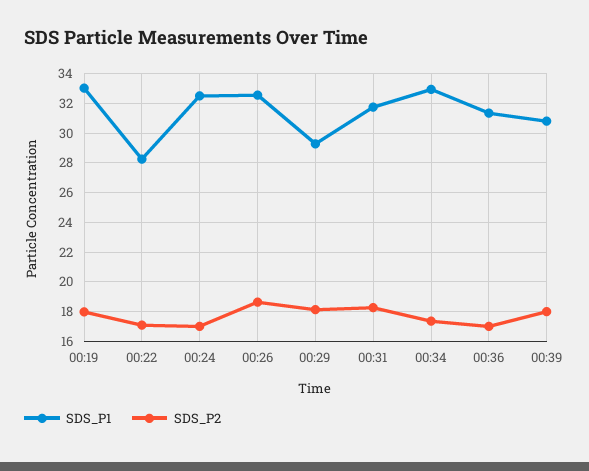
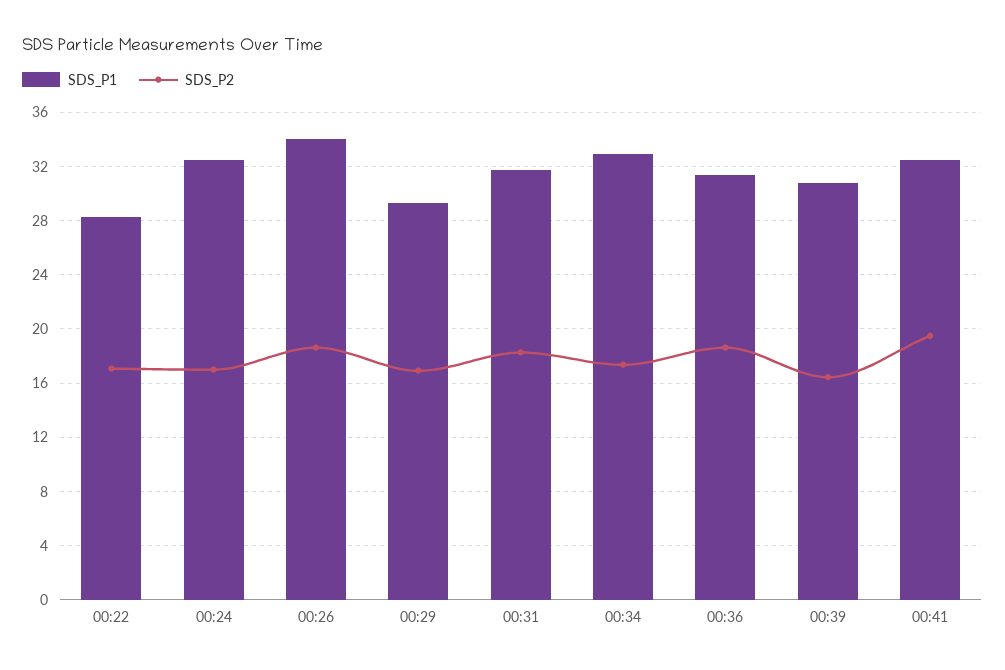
SDS_P1, 00:19: 33 -> none
SDS_P2, 00:19: 18 -> none
SDS_P1, 00:26: 32.5 -> 34
SDS_P2, 00:29: 18 -> 17
SDS_P2, 00:36: 17 -> 18.5
SDS_P2, 00:39: 18 -> 16.5
SDS_P1, 00:41: none -> 32.5
SDS_P2, 00:41: none -> 19.5

